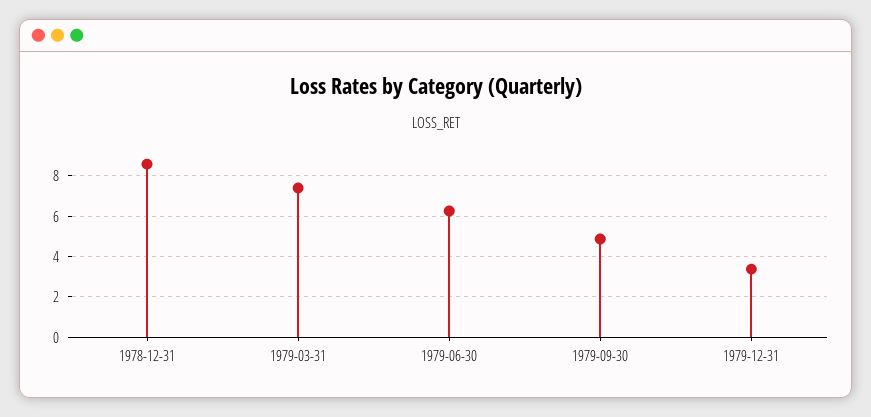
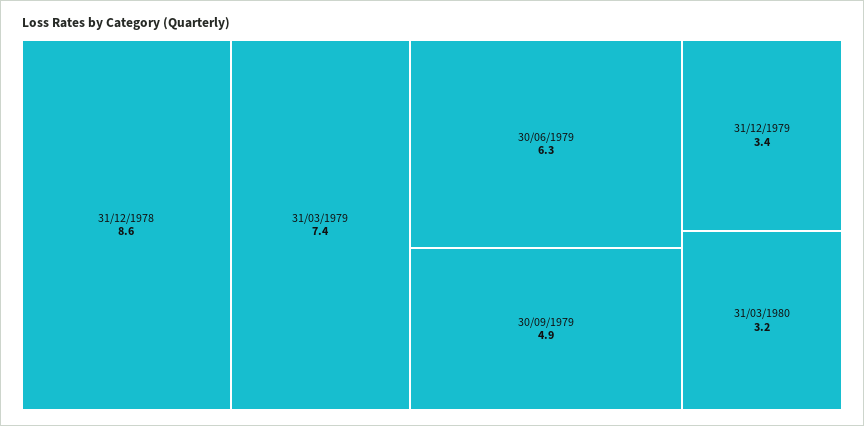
31/03/1980: none -> 3.2

